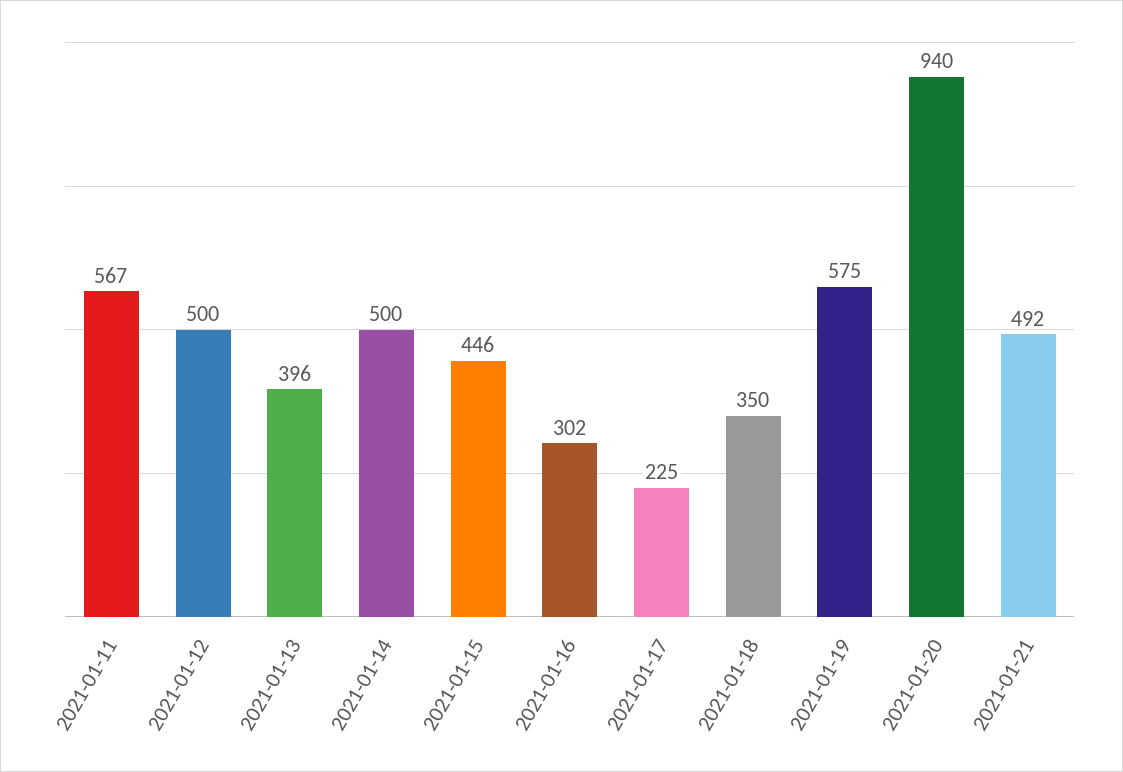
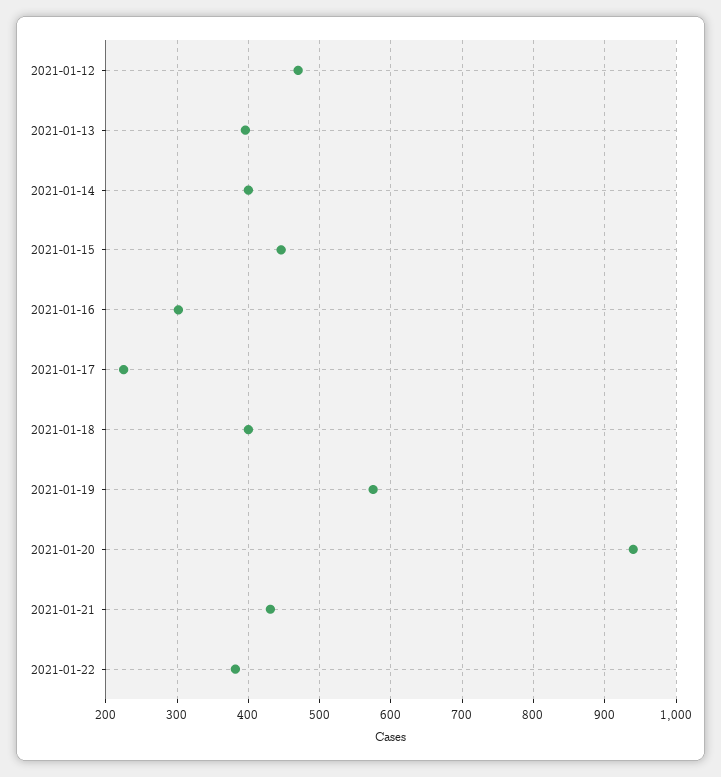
2021-01-11: 567 -> none
2021-01-12: 500 -> 470
2021-01-14: 500 -> 400
2021-01-18: 350 -> 400
2021-01-21: 492 -> 430
2021-01-22: none -> 380

